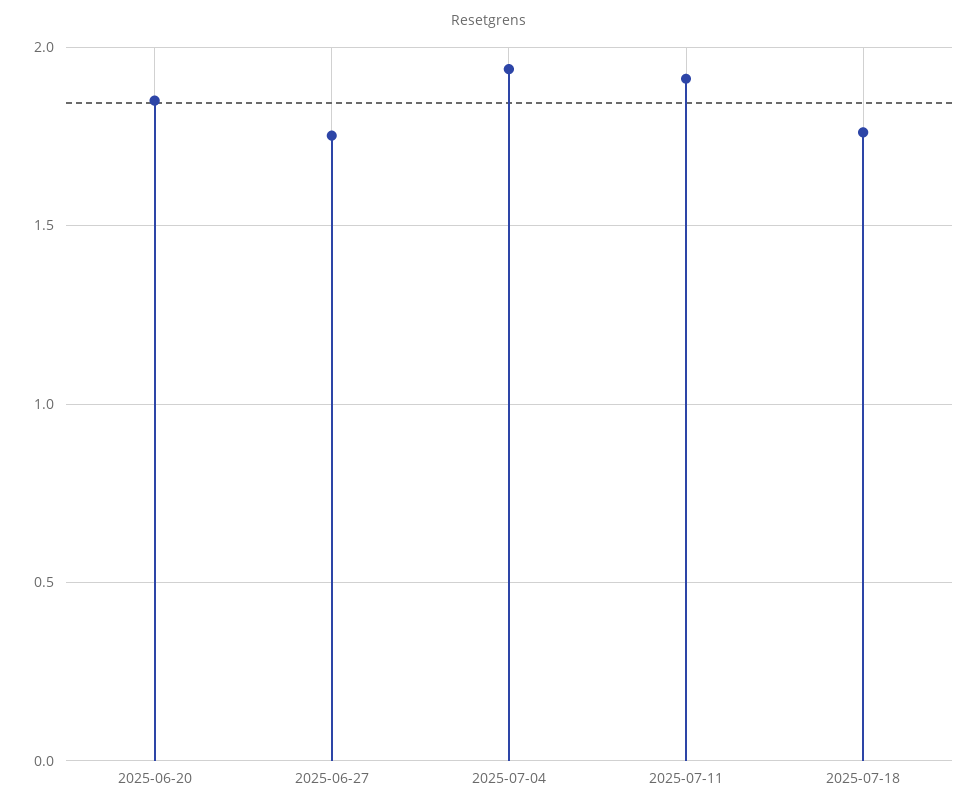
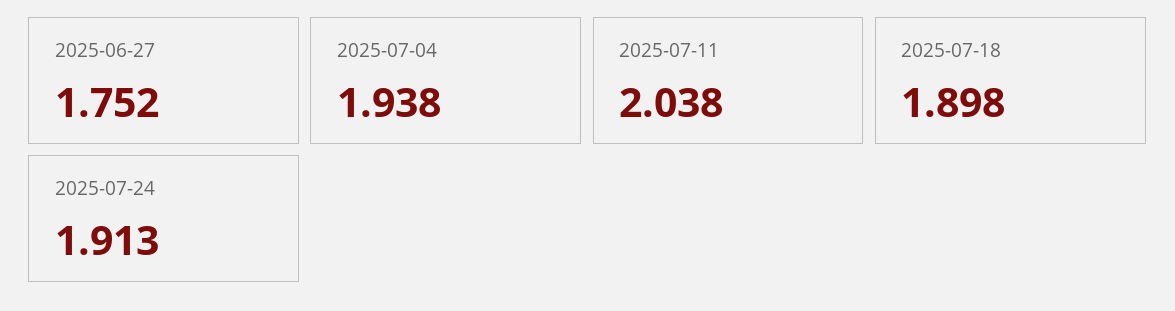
2025-06-20: 1.85 -> none
2025-07-11: 1.9 -> 2.038
2025-07-18: 1.75 -> 1.898
2025-07-24: none -> 1.913

